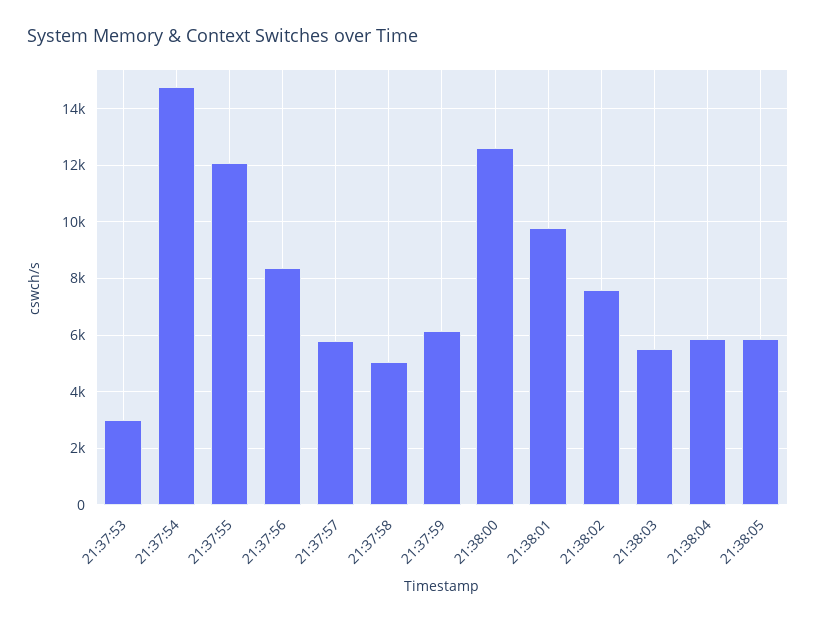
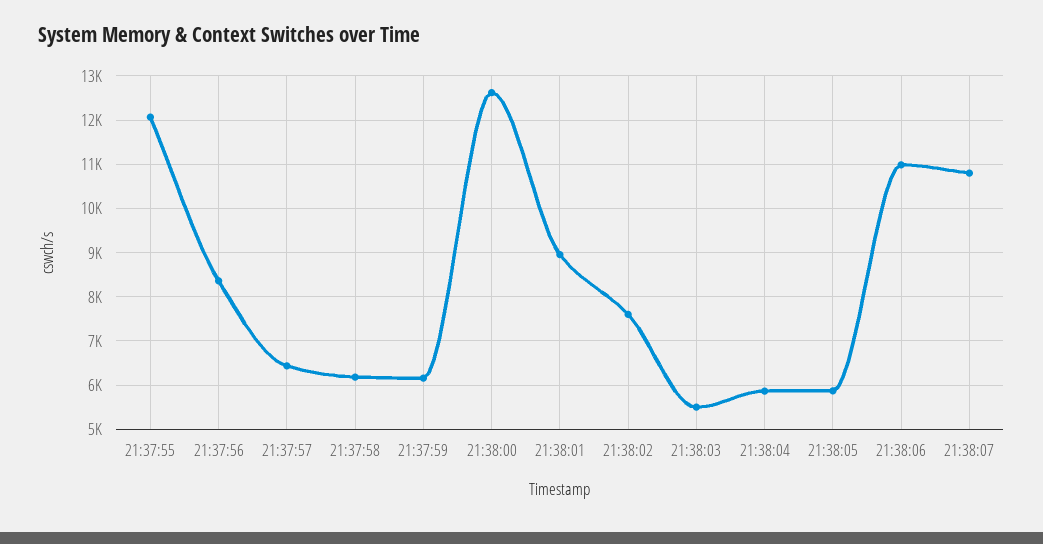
21:37:53: 3000 -> none
21:37:54: 14750 -> none
21:37:57: 5750 -> 6400
21:37:58: 5000 -> 6200
21:38:01: 9750 -> 9000
21:38:06: none -> 11000
21:38:07: none -> 10800

